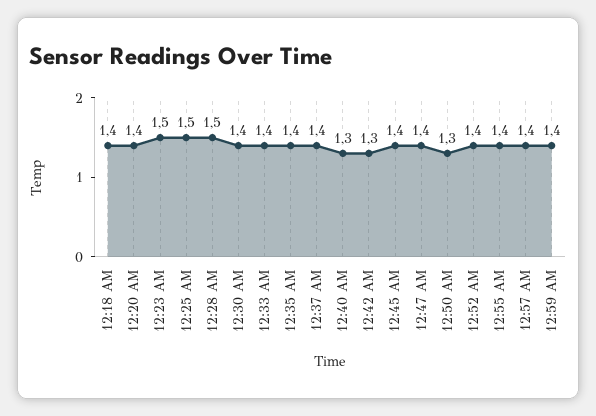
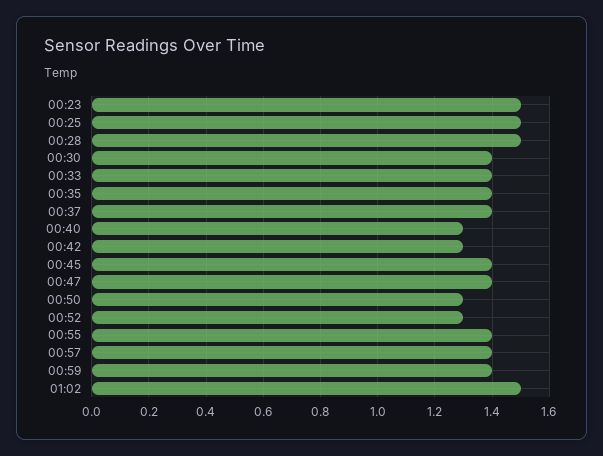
12:18 AM: 1.4 -> none
12:20 AM: 1.4 -> none
12:52 AM: 1.4 -> 1.3
01:02: none -> 1.5

